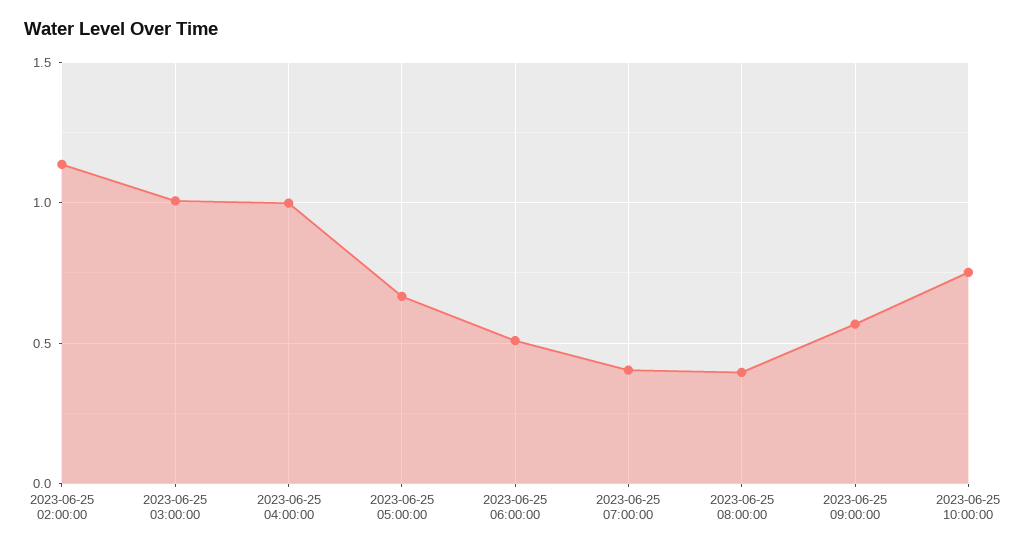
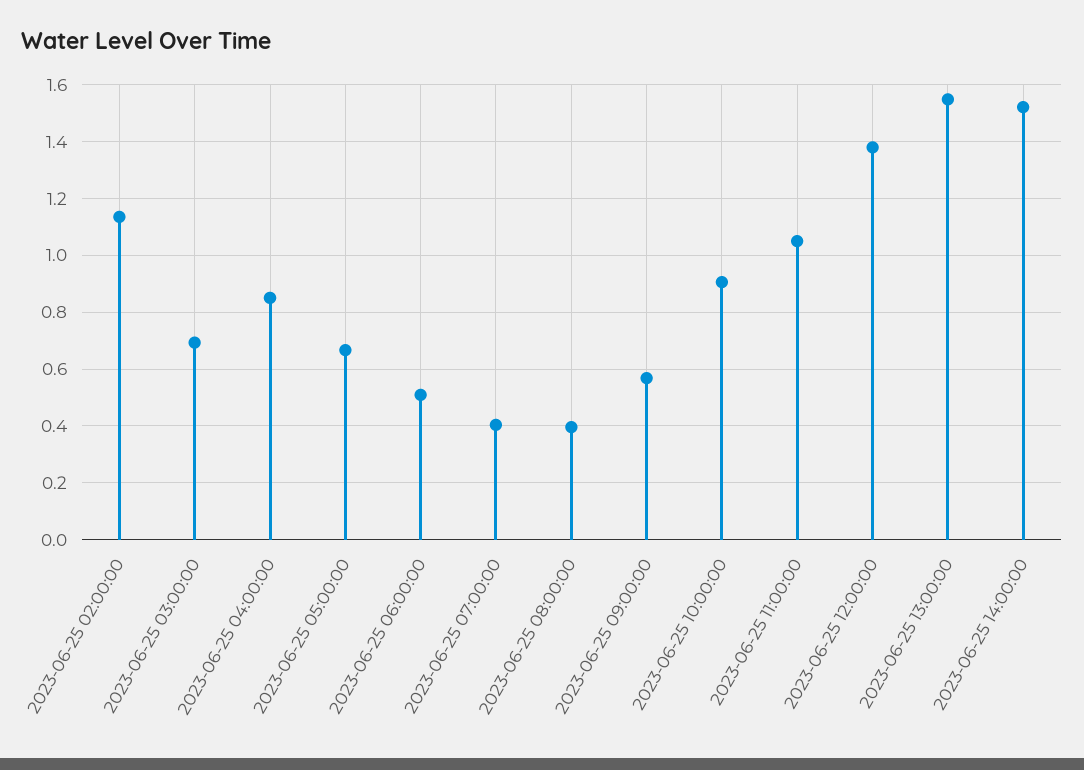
2023-06-25 03:00:00: 1 -> 0.7
2023-06-25 04:00:00: 1 -> 0.85
2023-06-25 10:00:00: 0.75 -> 0.9
2023-06-25 11:00:00: none -> 1.05
2023-06-25 12:00:00: none -> 1.375
2023-06-25 13:00:00: none -> 1.55
2023-06-25 14:00:00: none -> 1.525

